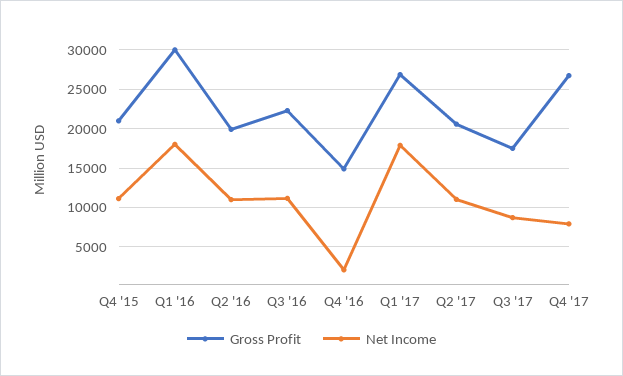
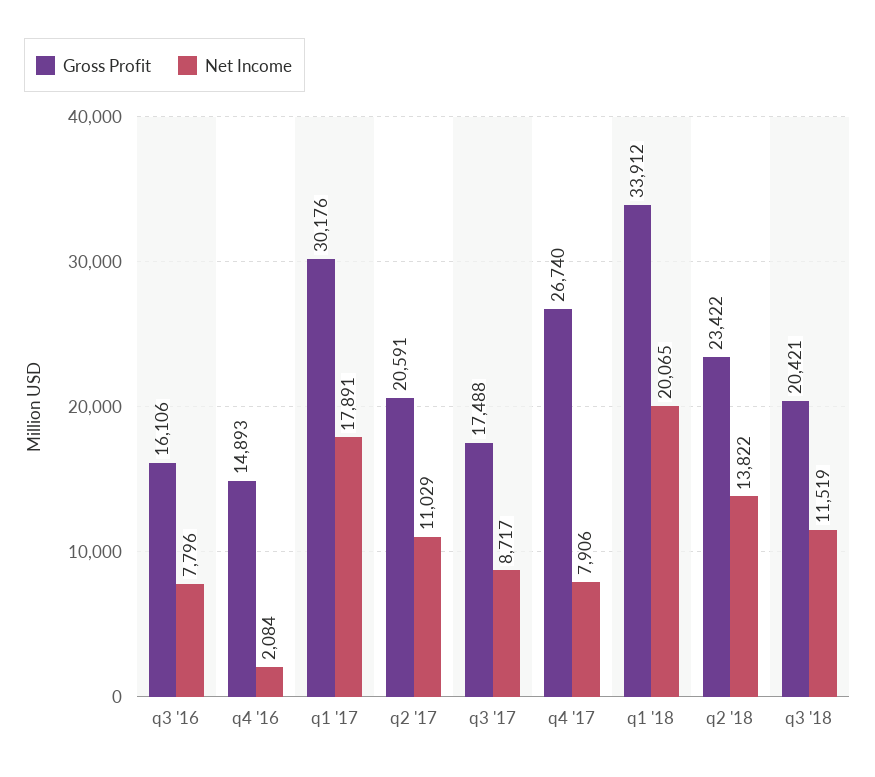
Gross Profit, Q4 '15: 21000 -> none
Net Income, Q4 '15: 11000 -> none
Gross Profit, Q1 '16: 30000 -> none
Net Income, Q1 '16: 18000 -> none
Gross Profit, Q2 '16: 20000 -> none
Net Income, Q2 '16: 11000 -> none
Gross Profit, Q3 '16: 22000 -> 16106
Net Income, Q3 '16: 11000 -> 7796
Gross Profit, Q1 '17: 27000 -> 30176
Gross Profit, q1 '18: none -> 33912
Net Income, q1 '18: none -> 20065
Gross Profit, q2 '18: none -> 23422
Net Income, q2 '18: none -> 13822
Gross Profit, q3 '18: none -> 20421
Net Income, q3 '18: none -> 11519

